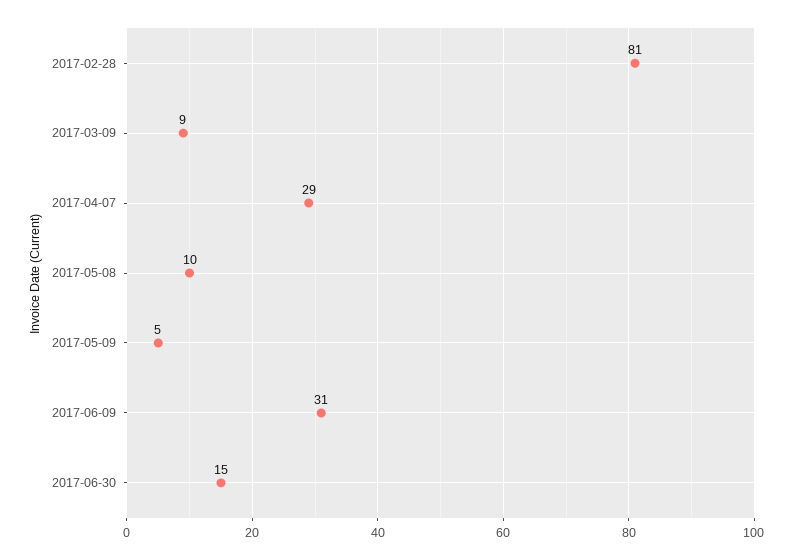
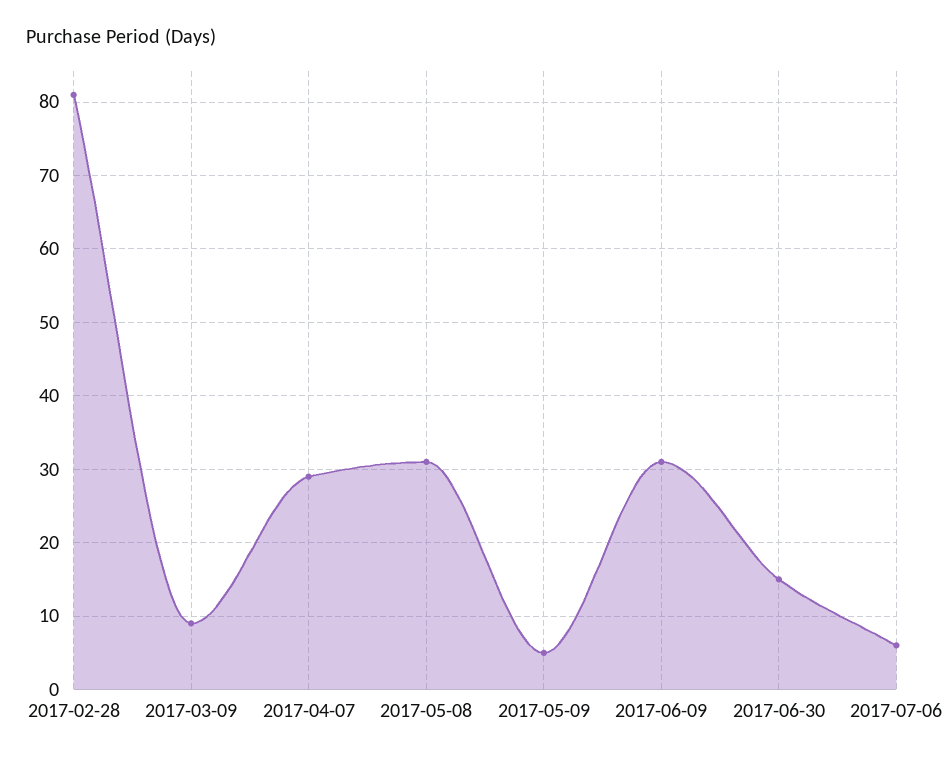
2017-05-08: 10 -> 31
2017-07-06: none -> 6

